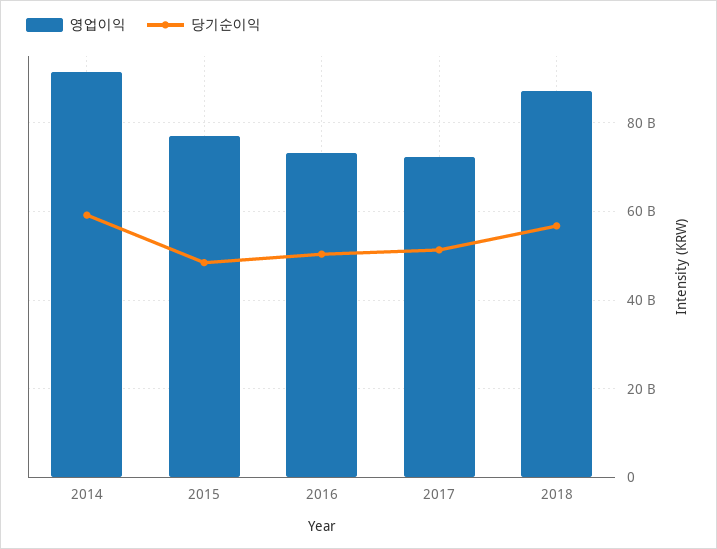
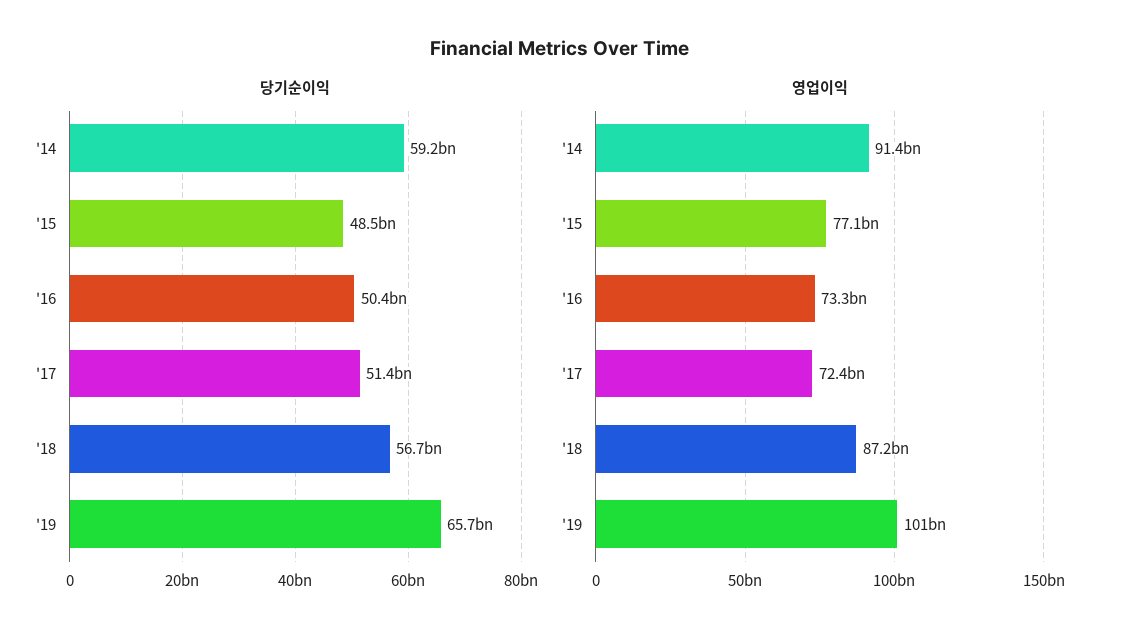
당기순이익, '19: none -> 65700000000
영업이익, '19: none -> 101000000000

